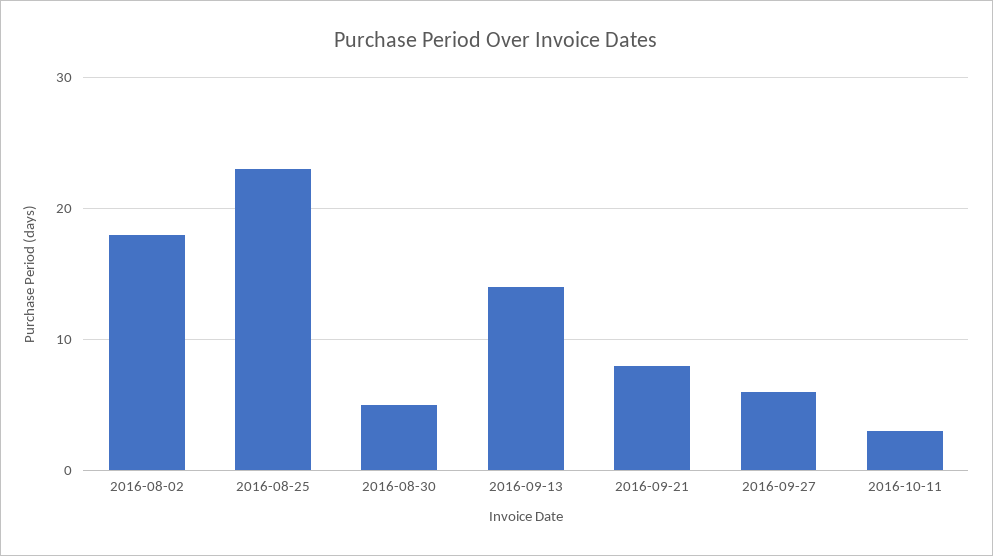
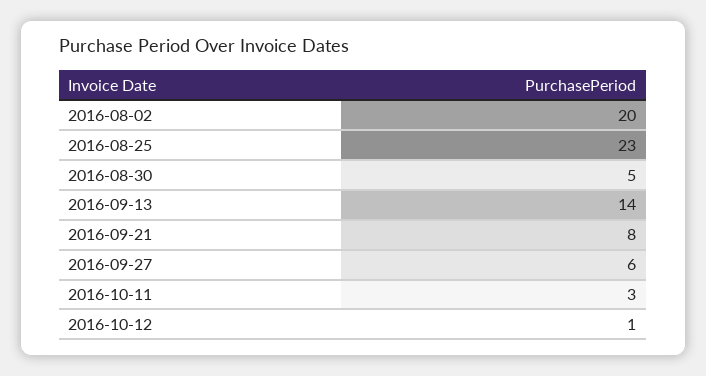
2016-08-02: 18 -> 20
2016-10-12: none -> 1

